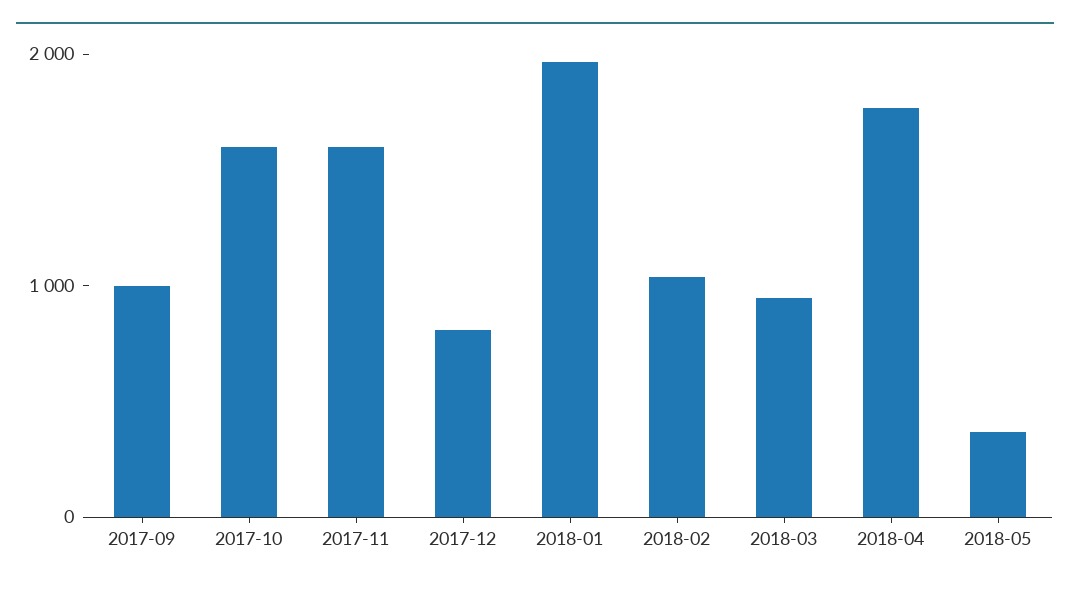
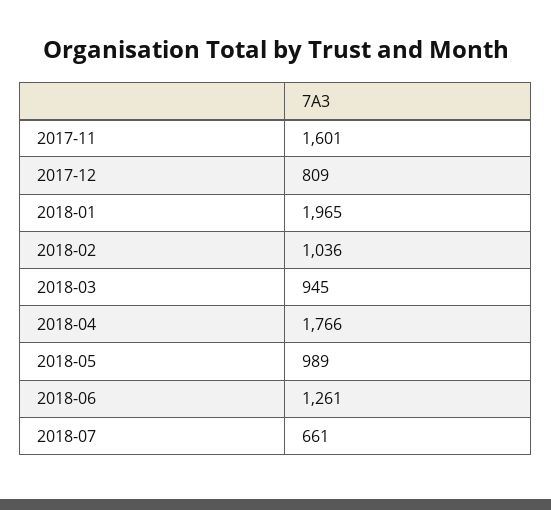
2017-09: 1000 -> none
2017-10: 1600 -> none
2018-05: 400 -> 989
2018-06: none -> 1261
2018-07: none -> 661

